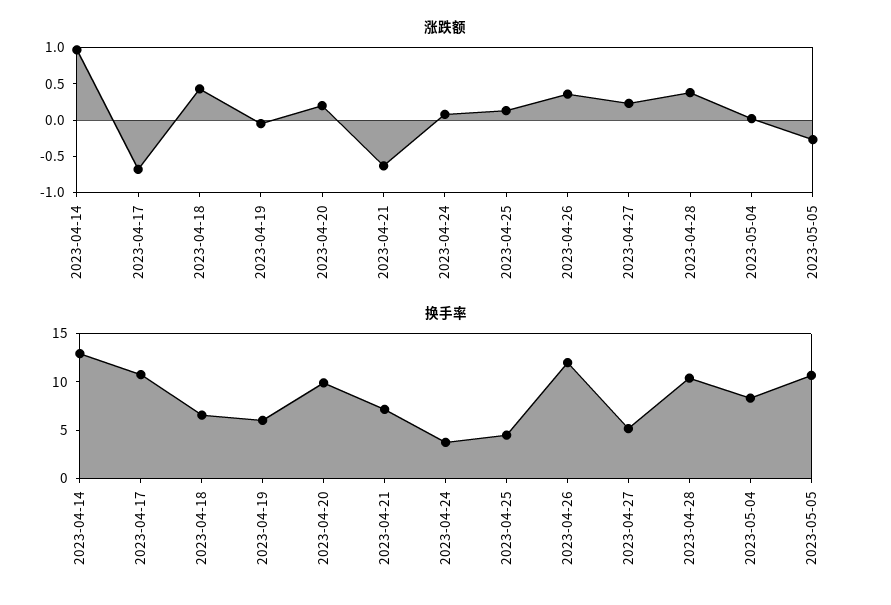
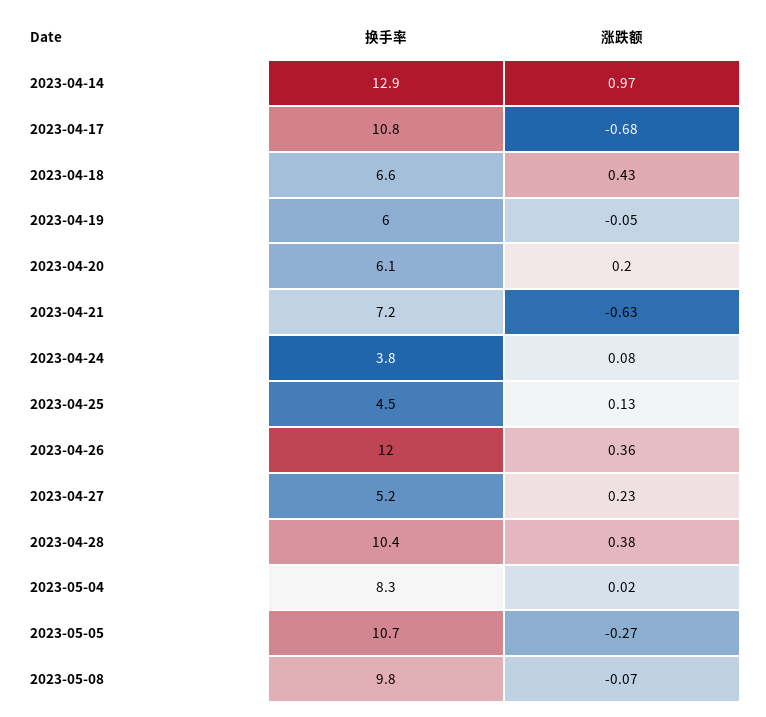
换手率, 2023-04-20: 10 -> 6.1
换手率, 2023-05-08: none -> 9.8
涨跌额, 2023-05-08: none -> -0.07

